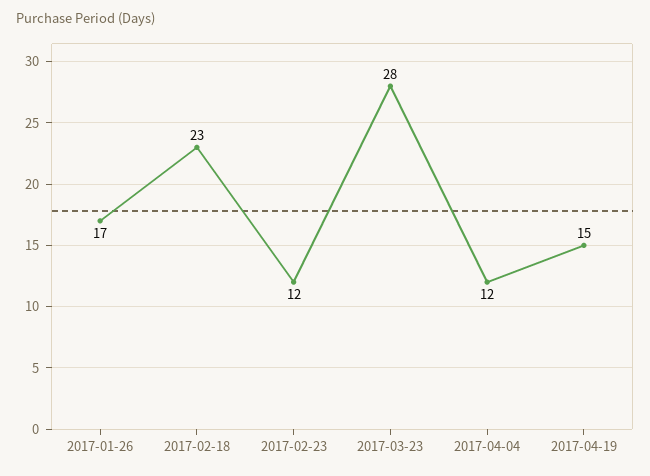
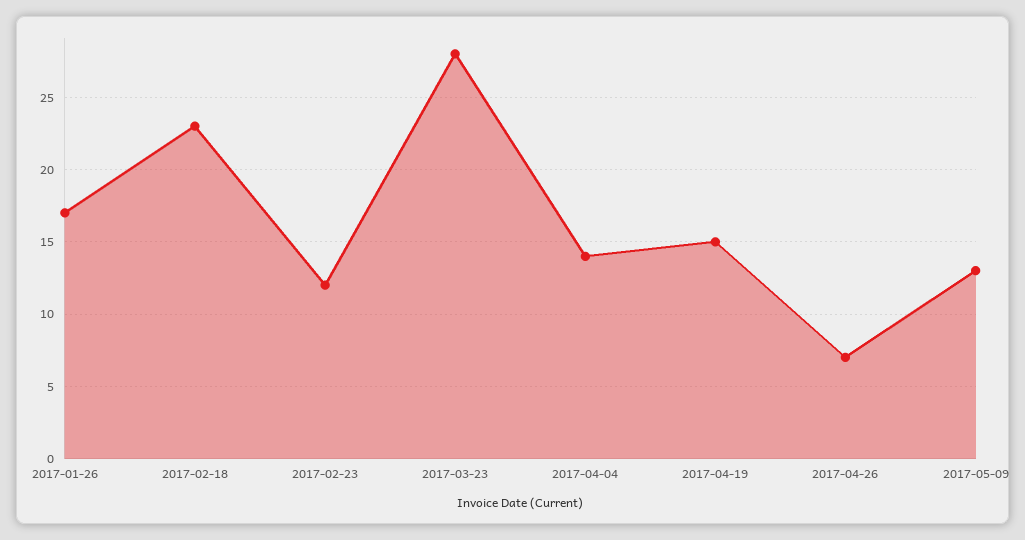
2017-04-04: 12 -> 14
2017-04-26: none -> 7
2017-05-09: none -> 13

